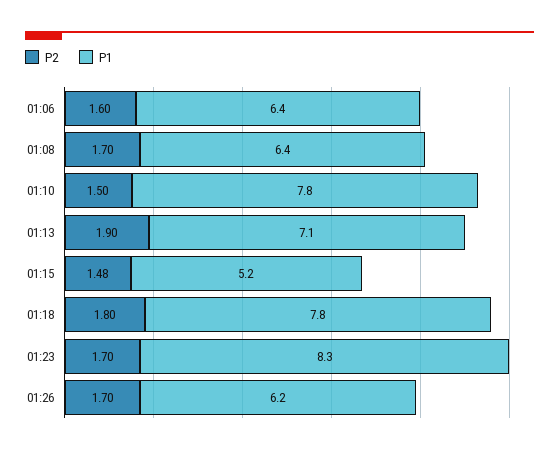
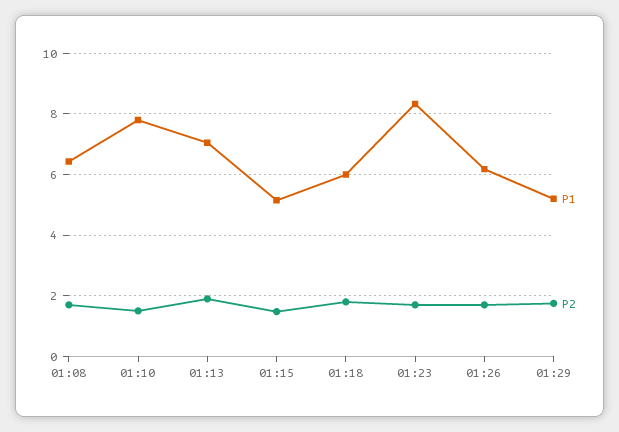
P2, 01:06: 1.6 -> none
P1, 01:06: 6.4 -> none
P1, 01:18: 7.8 -> 6
P1, 01:29: none -> 5.2
P2, 01:29: none -> 1.8

